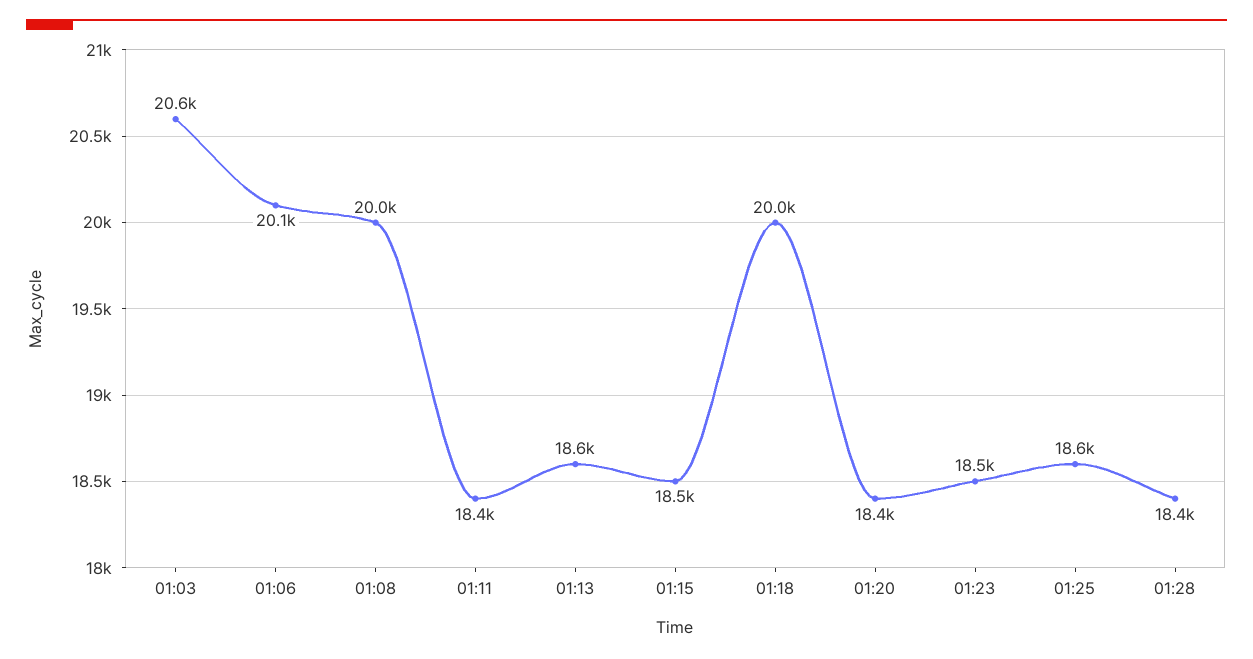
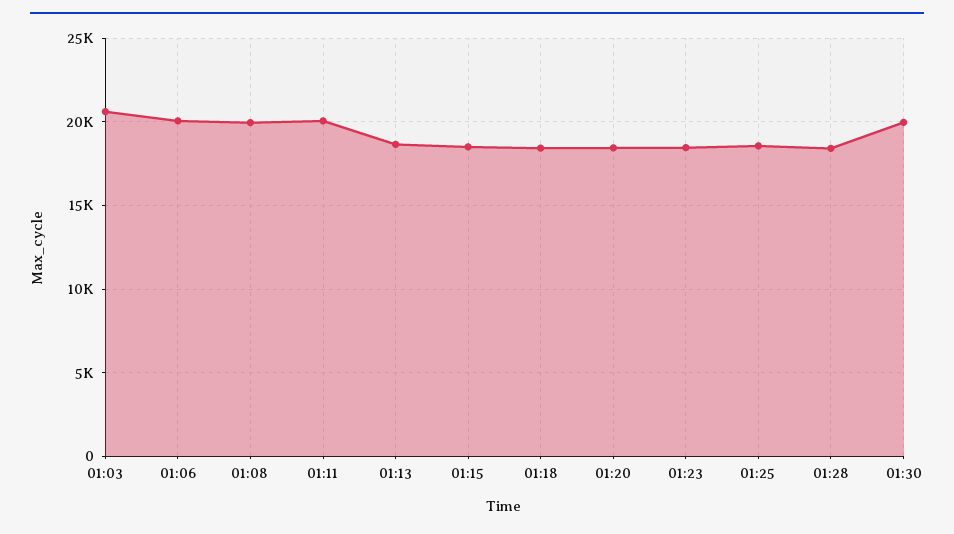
01:11: 18400 -> 20000
01:18: 20000 -> 18500
01:30: none -> 20000

